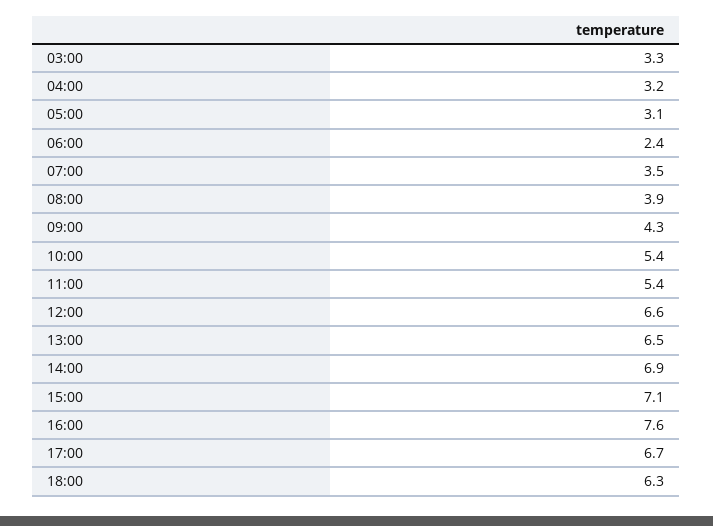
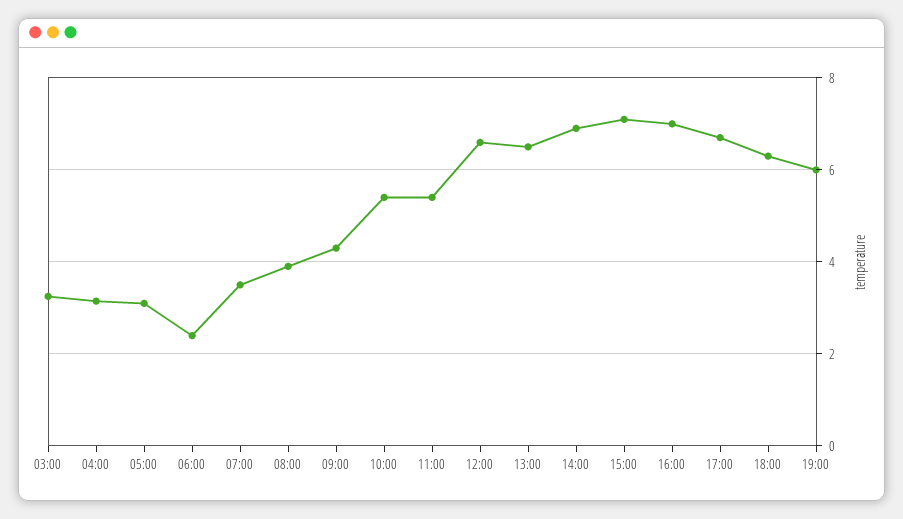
16:00: 7.6 -> 7
19:00: none -> 6

